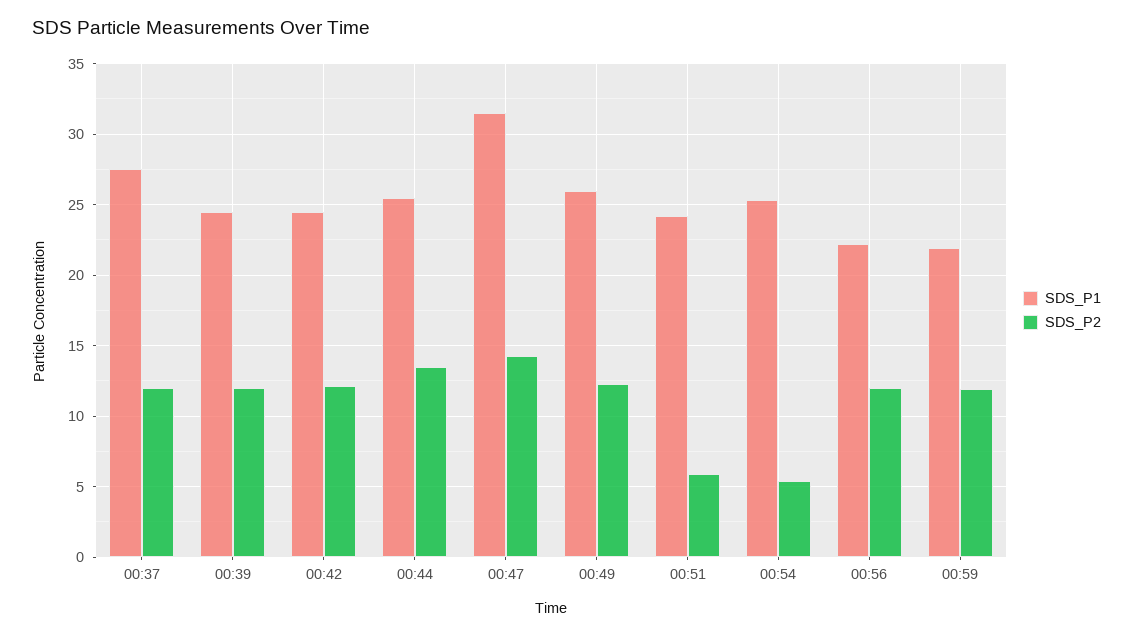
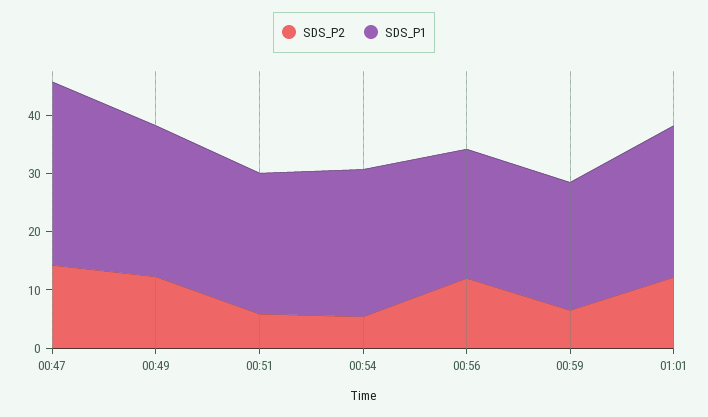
SDS_P1, 00:37: 27.5 -> none
SDS_P2, 00:37: 12 -> none
SDS_P1, 00:39: 24.5 -> none
SDS_P2, 00:39: 12 -> none
SDS_P1, 00:42: 24.5 -> none
SDS_P2, 00:42: 12 -> none
SDS_P1, 00:44: 25.5 -> none
SDS_P2, 00:44: 13.5 -> none
SDS_P2, 00:59: 12 -> 6
SDS_P2, 01:01: none -> 12
SDS_P1, 01:01: none -> 26

